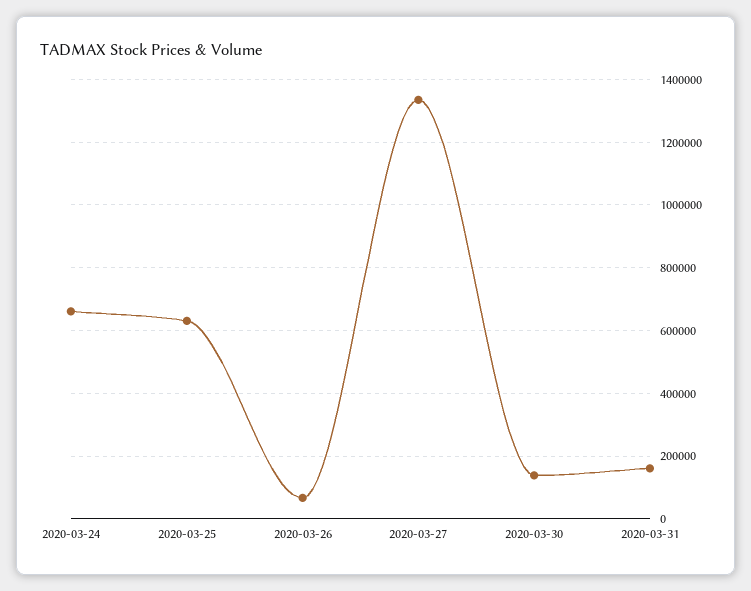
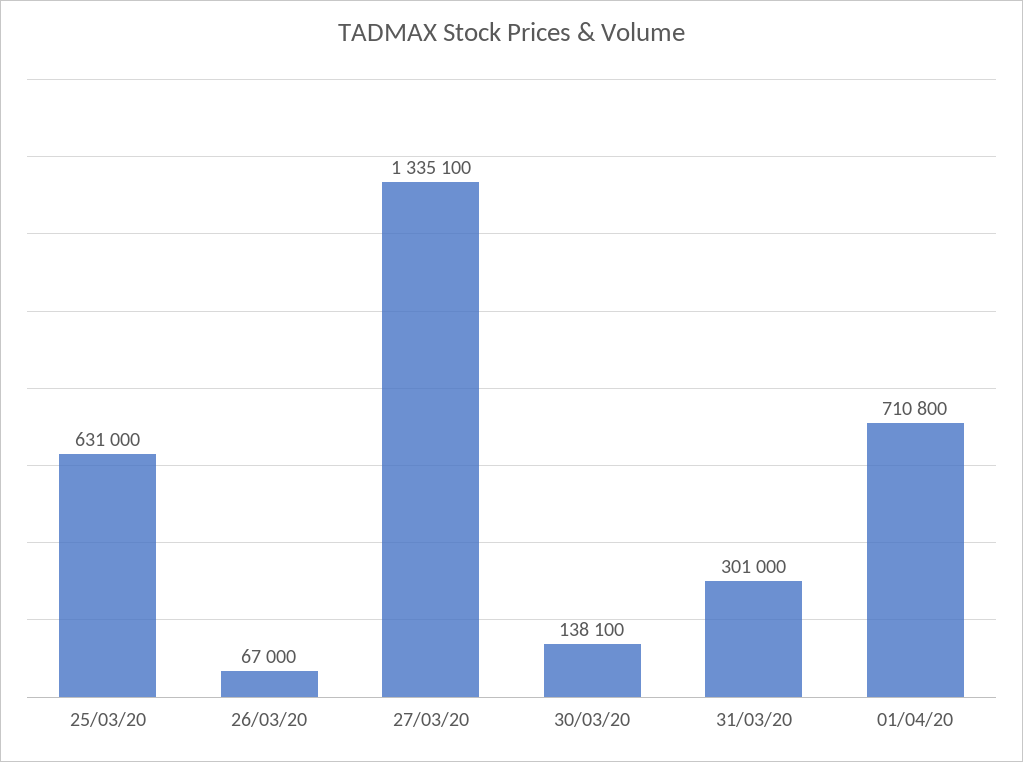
2020-03-24: 660000 -> none
2020-03-31: 160000 -> 301000
01/04/20: none -> 710800

